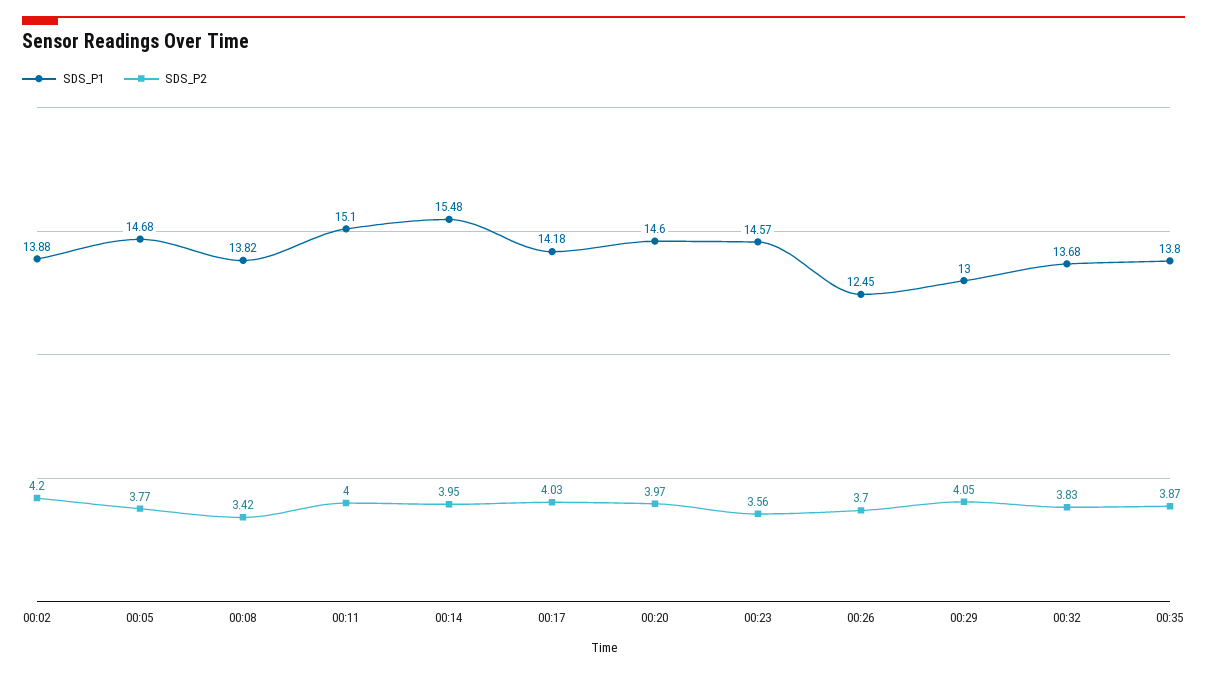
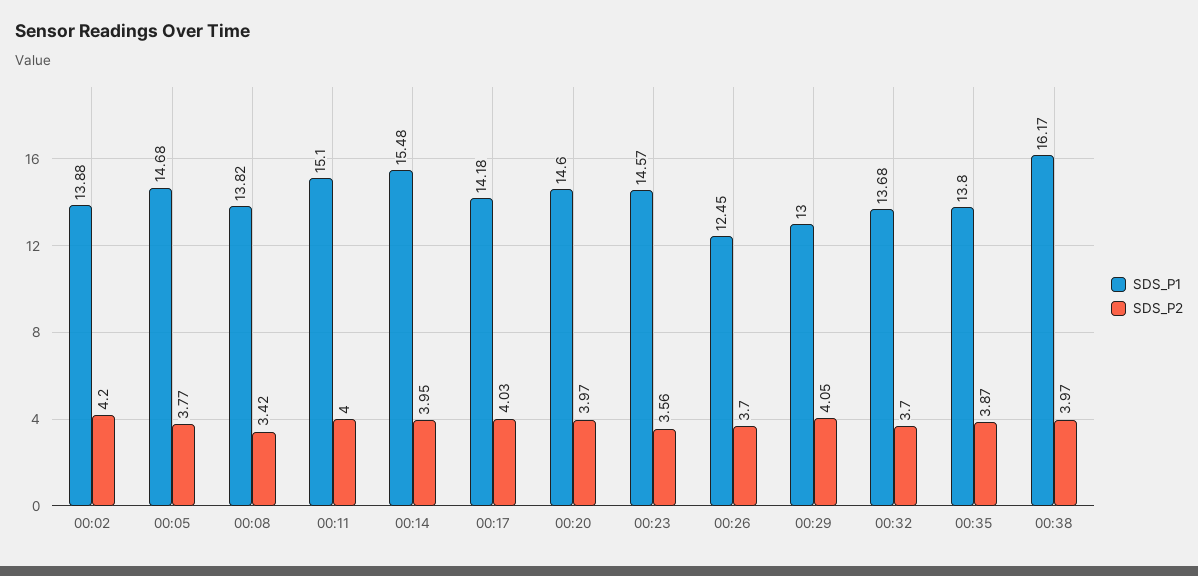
SDS_P2, 00:32: 3.83 -> 3.7
SDS_P1, 00:38: none -> 16.17
SDS_P2, 00:38: none -> 3.97

